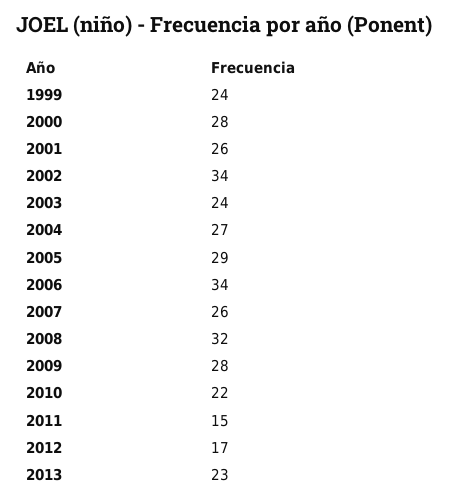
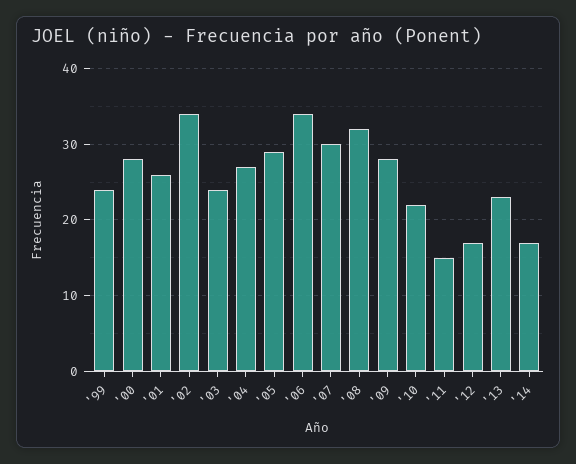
2007: 26 -> 30
'14: none -> 17

